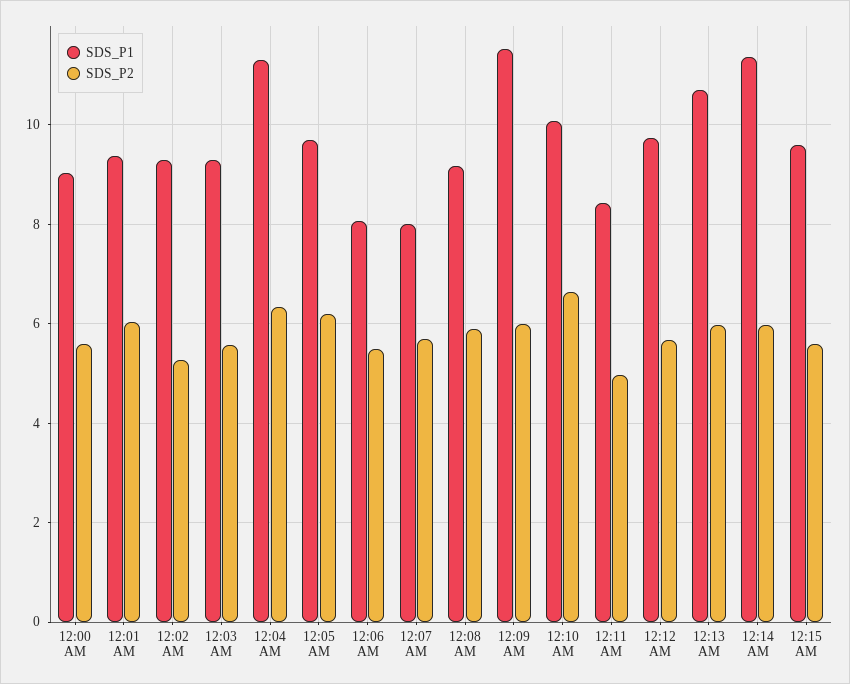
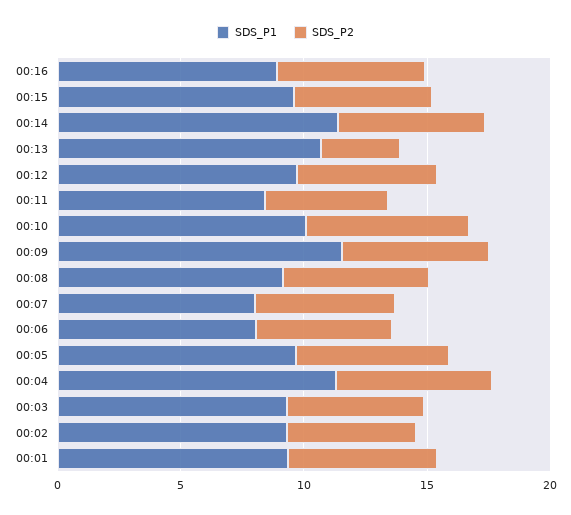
SDS_P1, 12:00 AM: 9 -> none
SDS_P2, 12:00 AM: 5.6 -> none
SDS_P2, 12:13 AM: 6 -> 3
SDS_P1, 00:16: none -> 9
SDS_P2, 00:16: none -> 6

